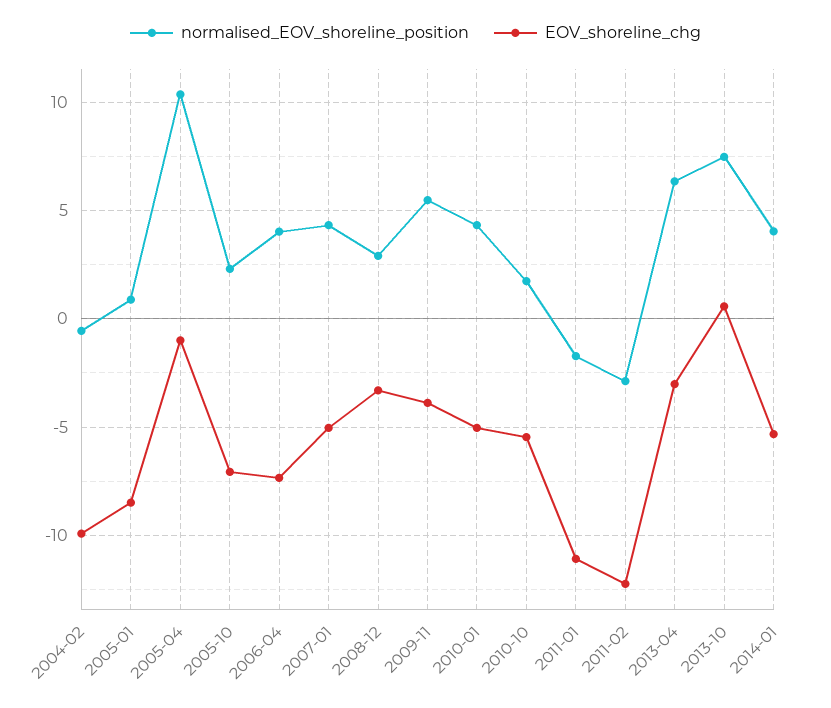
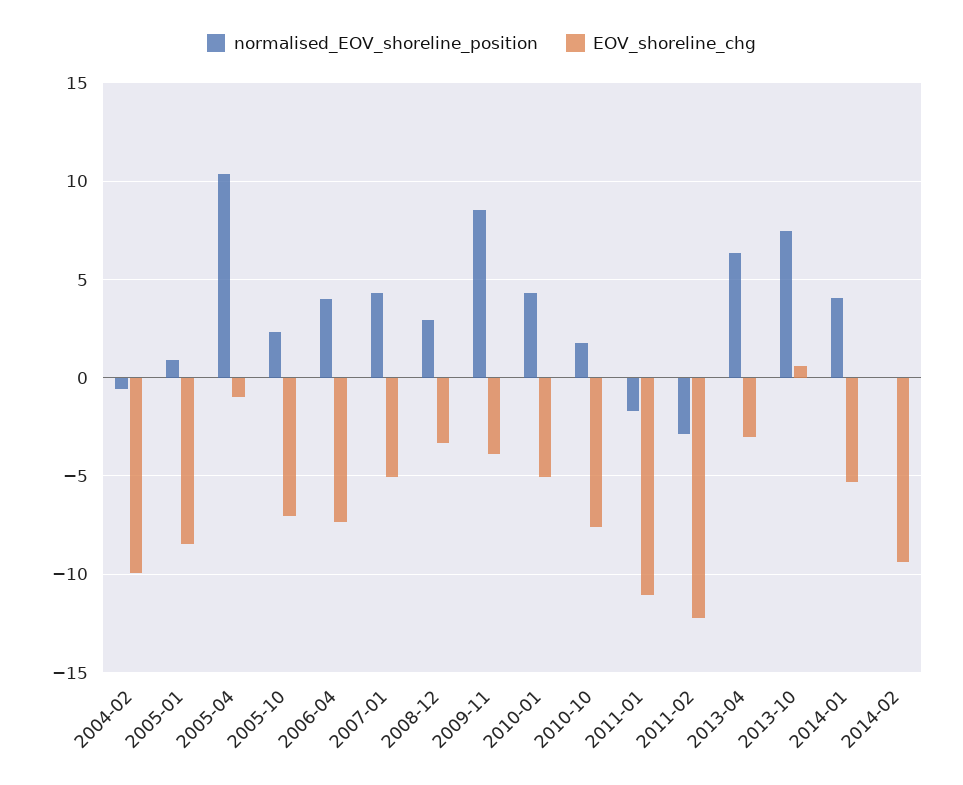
normalised_EOV_shoreline_position, 2009-11: 5.5 -> 8.5
EOV_shoreline_chg, 2010-10: -5.5 -> -7.5
normalised_EOV_shoreline_position, 2014-02: none -> 0
EOV_shoreline_chg, 2014-02: none -> -9.5

